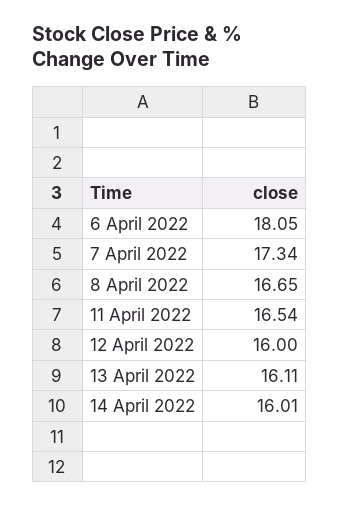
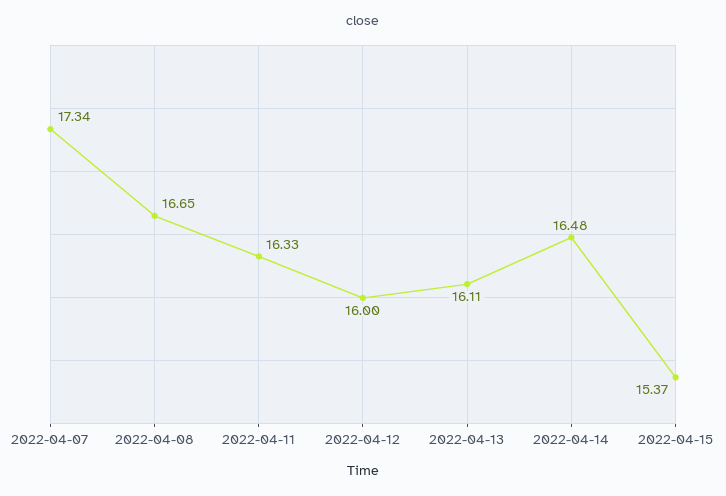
6 April 2022: 18.05 -> none
11 April 2022: 16.54 -> 16.33
14 April 2022: 16.01 -> 16.48
2022-04-15: none -> 15.37

